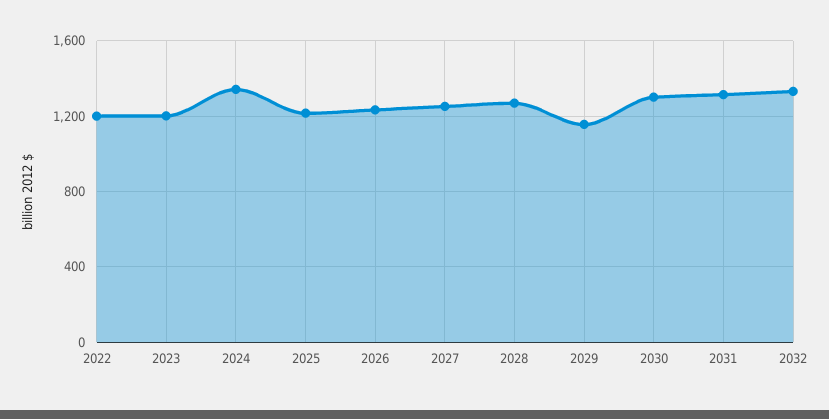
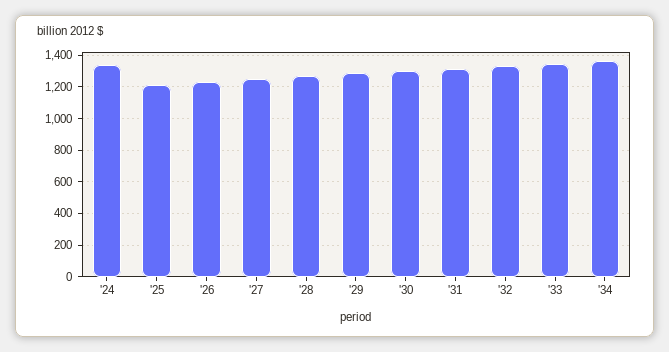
2022: 1200 -> none
2023: 1200 -> none
2029: 1150 -> 1300
'33: none -> 1350
'34: none -> 1350

